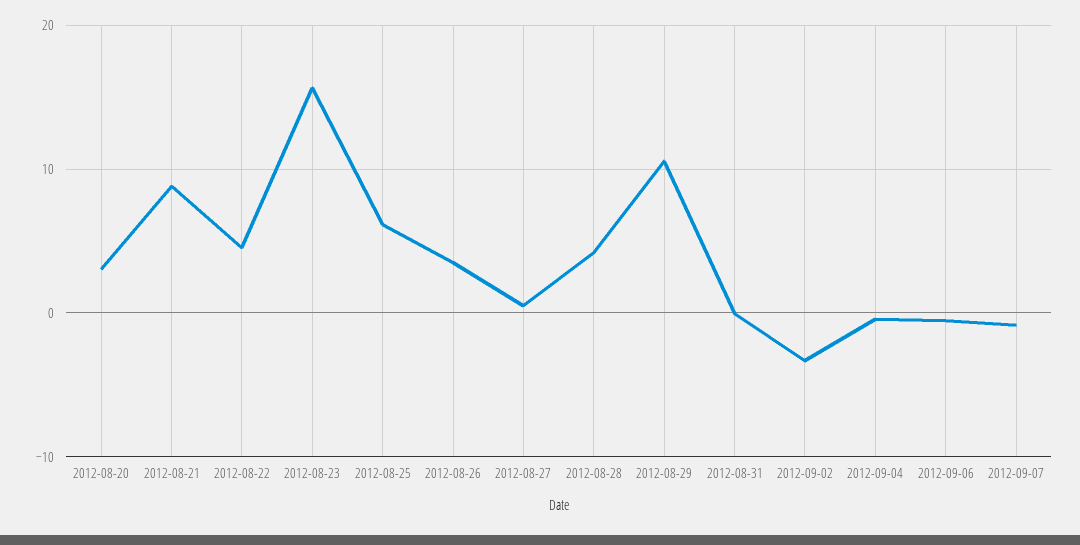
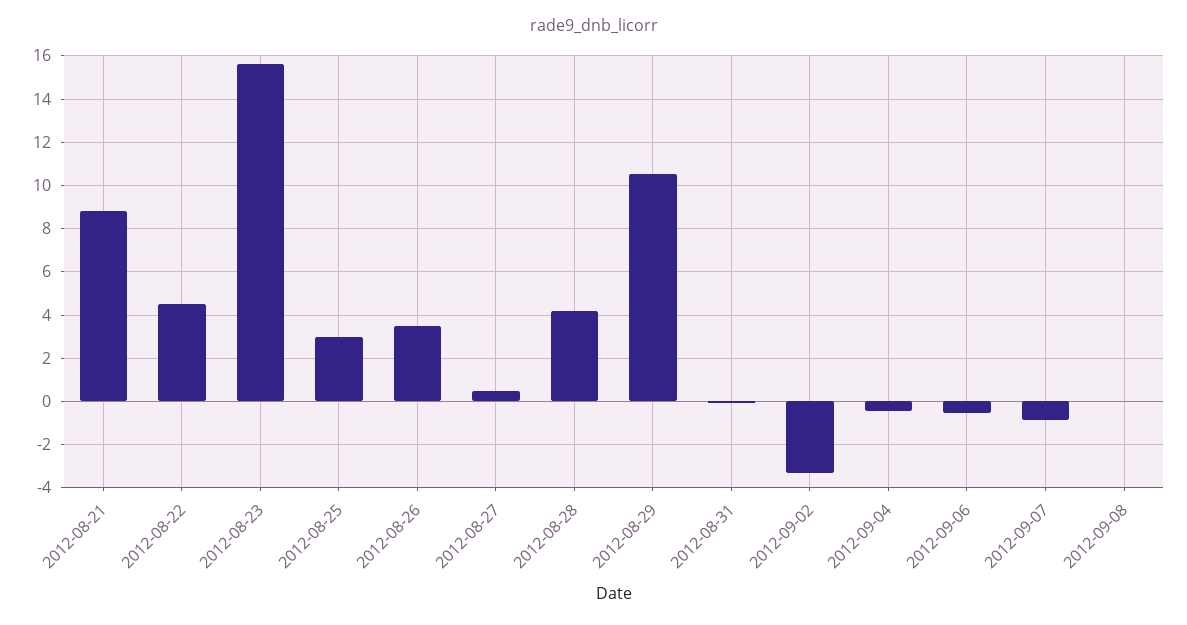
2012-08-20: 3 -> none
2012-08-25: 6 -> 3
2012-09-08: none -> 0

